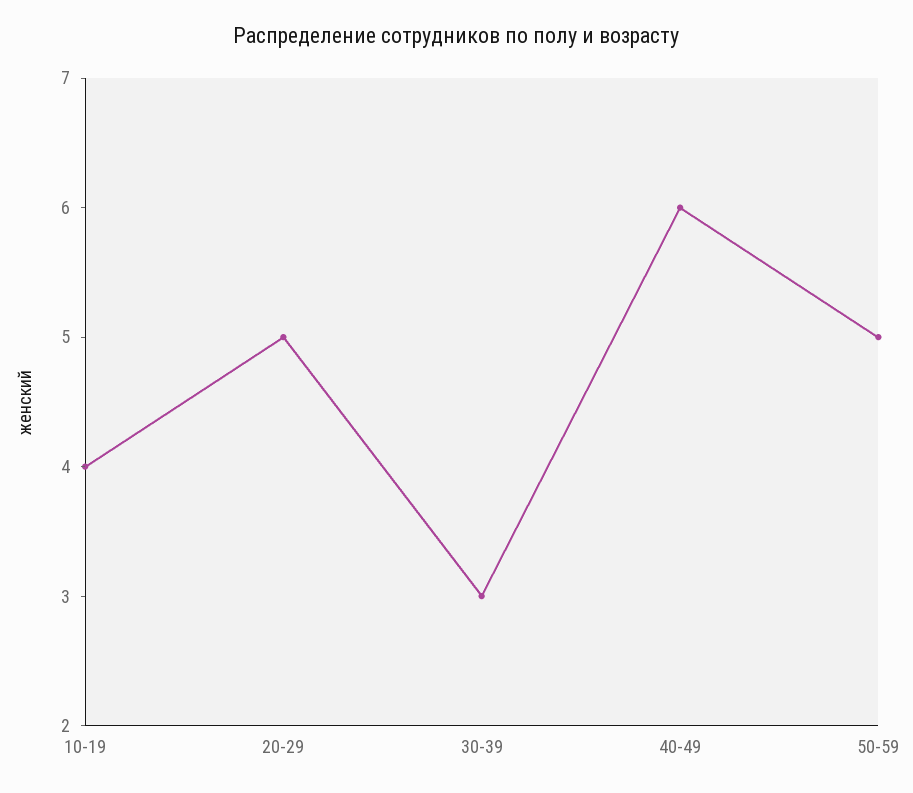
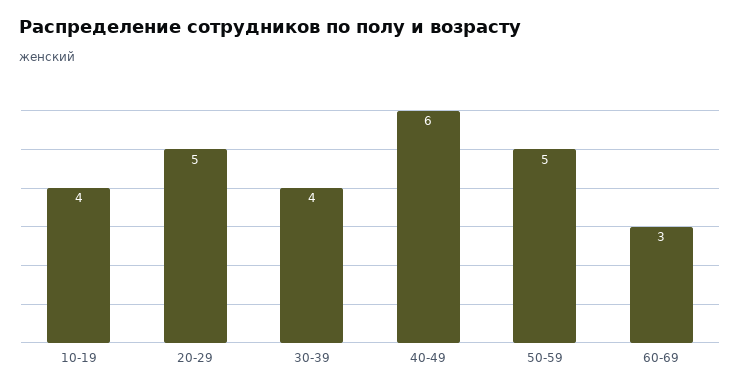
30-39: 3 -> 4
60-69: none -> 3

